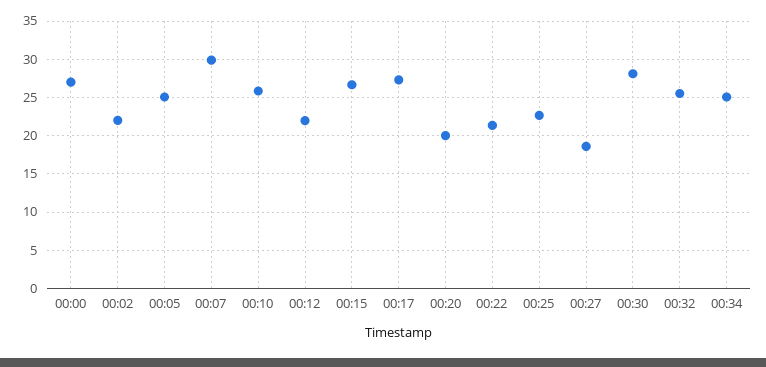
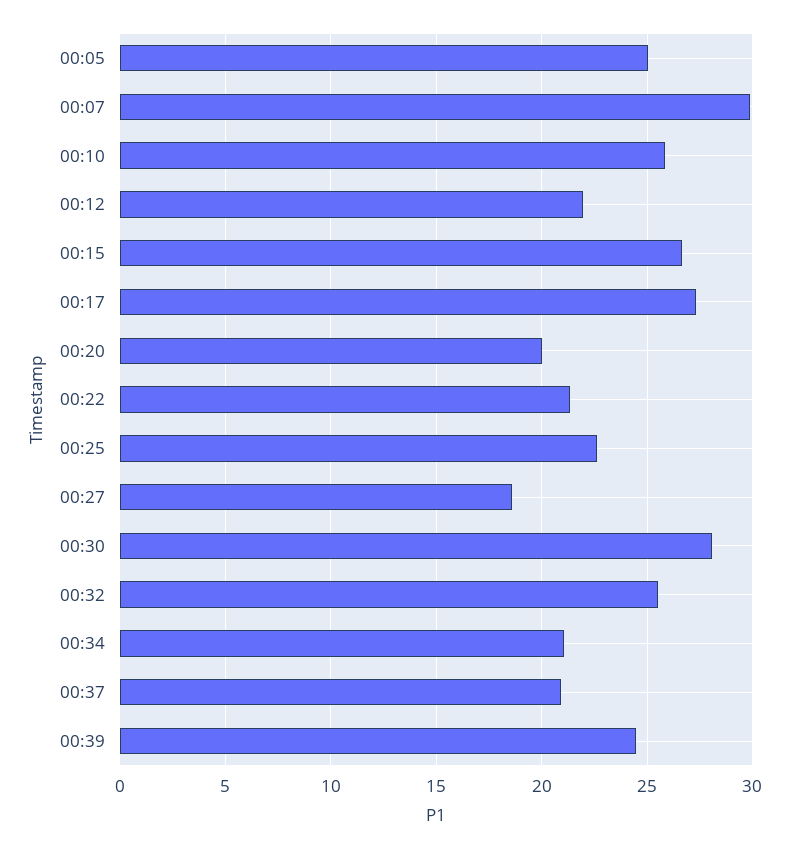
00:00: 27 -> none
00:02: 22 -> none
00:34: 25 -> 21
00:37: none -> 21
00:39: none -> 24.5

